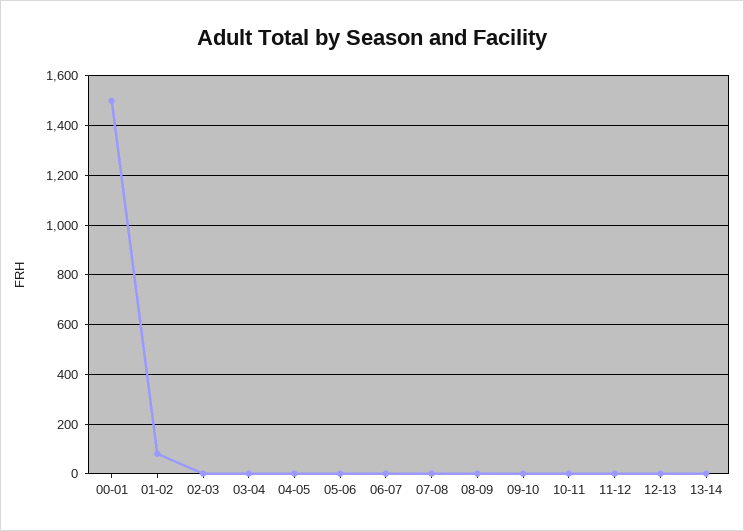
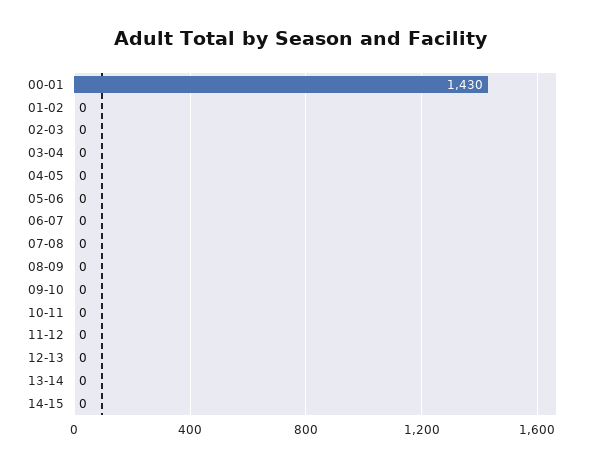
00-01: 1500 -> 1430
01-02: 75 -> 0
14-15: none -> 0

